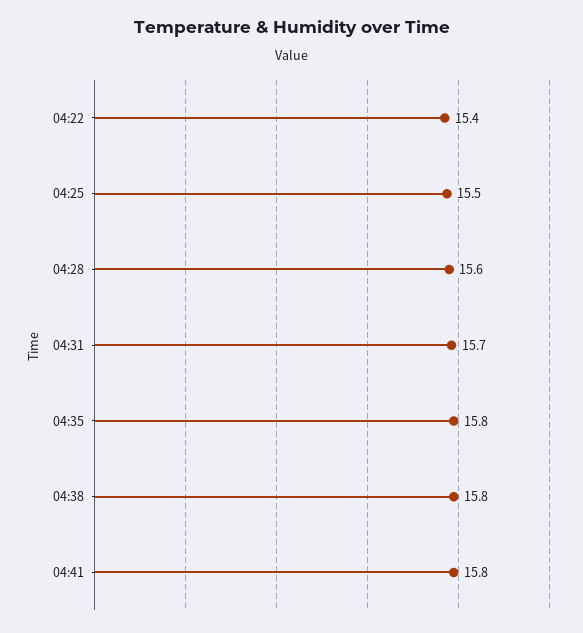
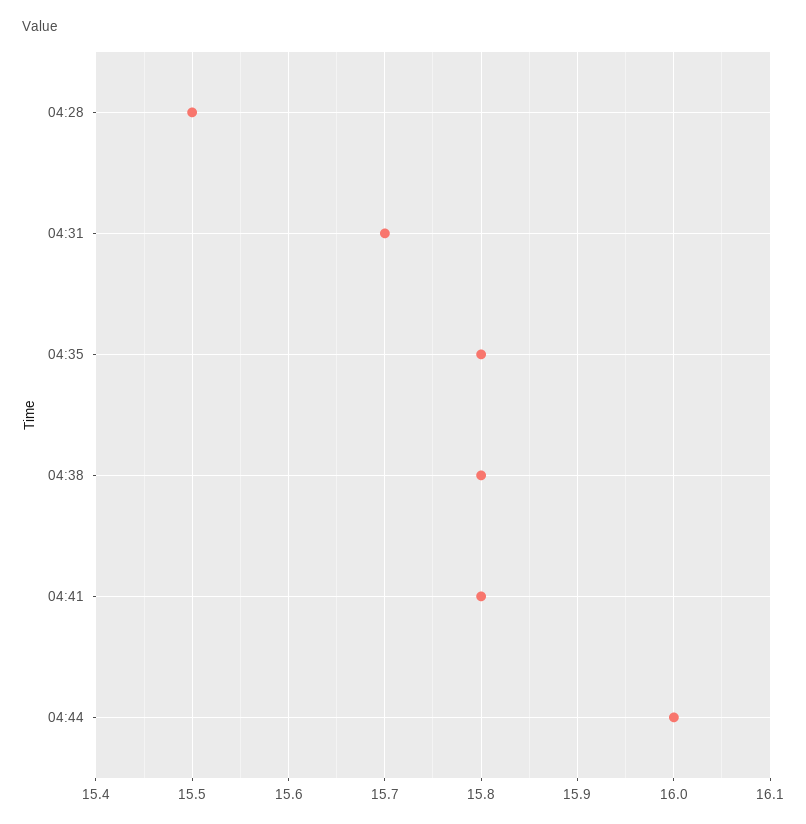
04:22: 15.4 -> none
04:25: 15.5 -> none
04:28: 15.6 -> 15.5
04:44: none -> 16

